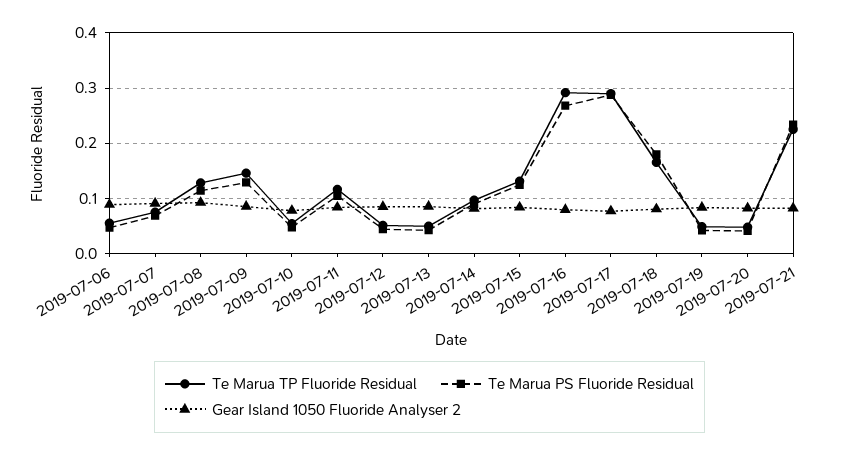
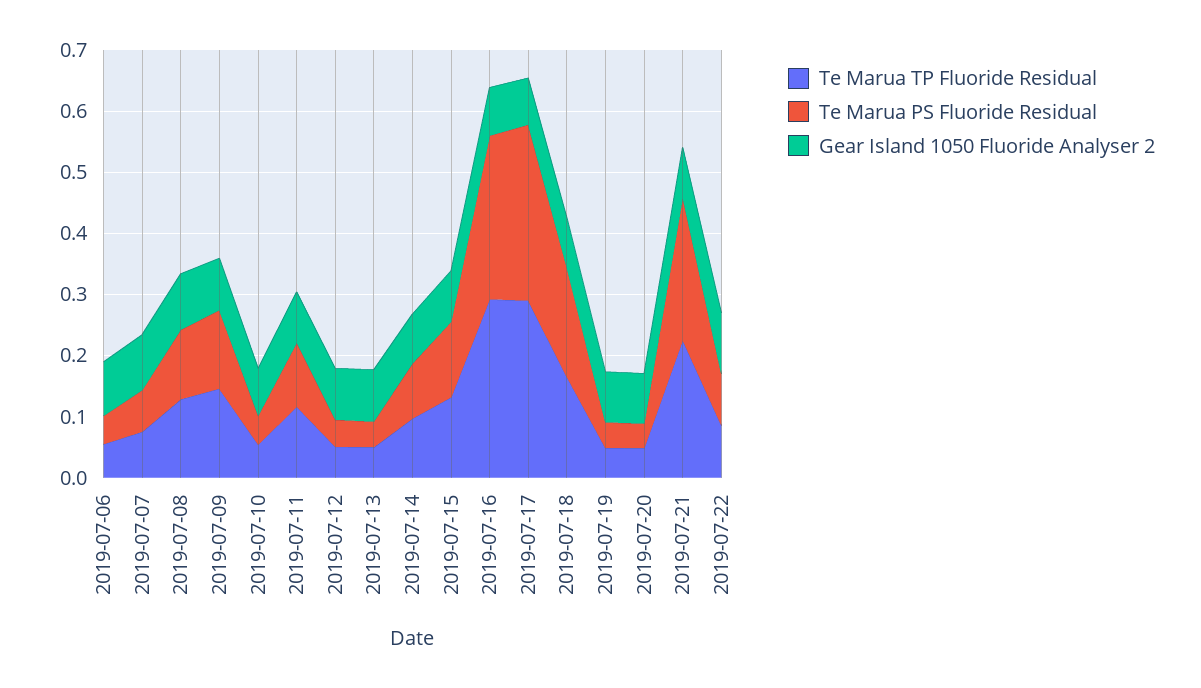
Te Marua TP Fluoride Residual, 2019-07-22: none -> 0.08
Te Marua PS Fluoride Residual, 2019-07-22: none -> 0.08
Gear Island 1050 Fluoride Analyser 2, 2019-07-22: none -> 0.1

